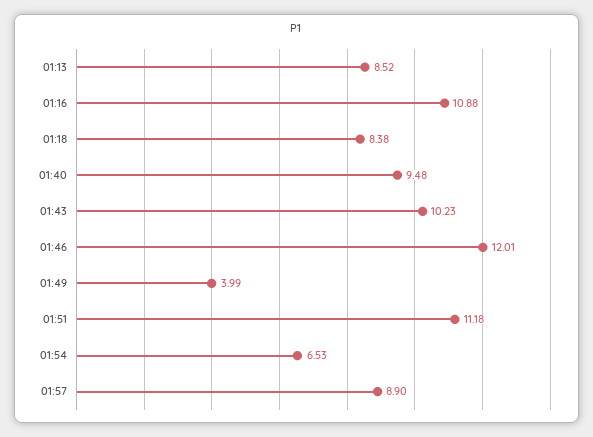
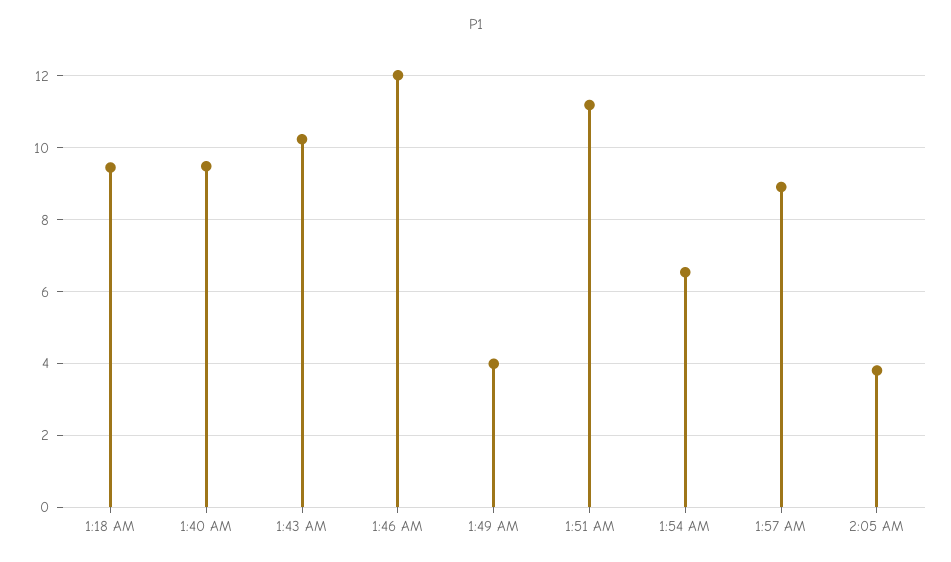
01:13: 8.52 -> none
01:16: 10.88 -> none
01:18: 8.38 -> 9.4
2:05 AM: none -> 3.8

